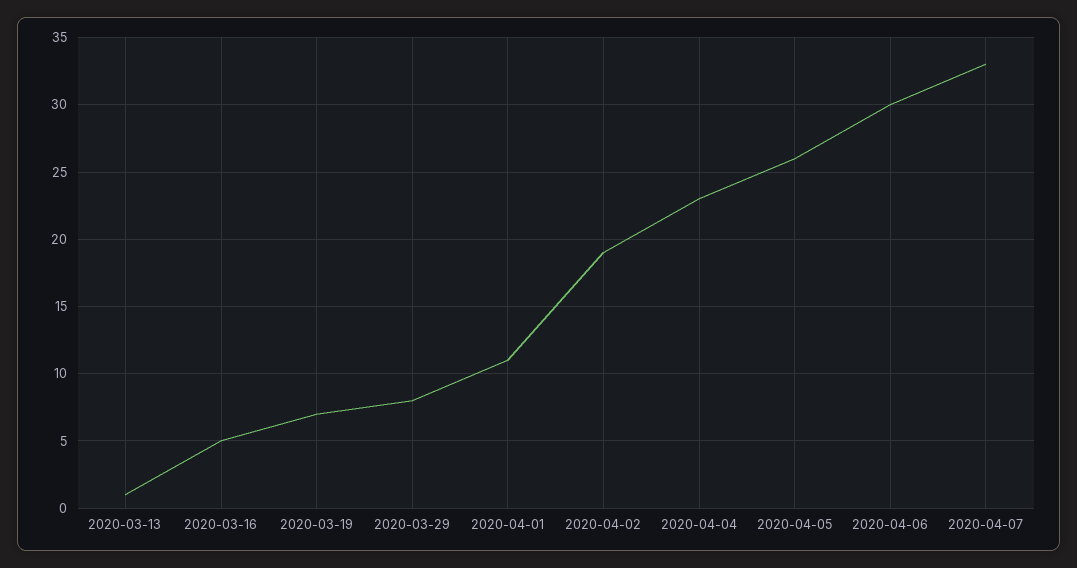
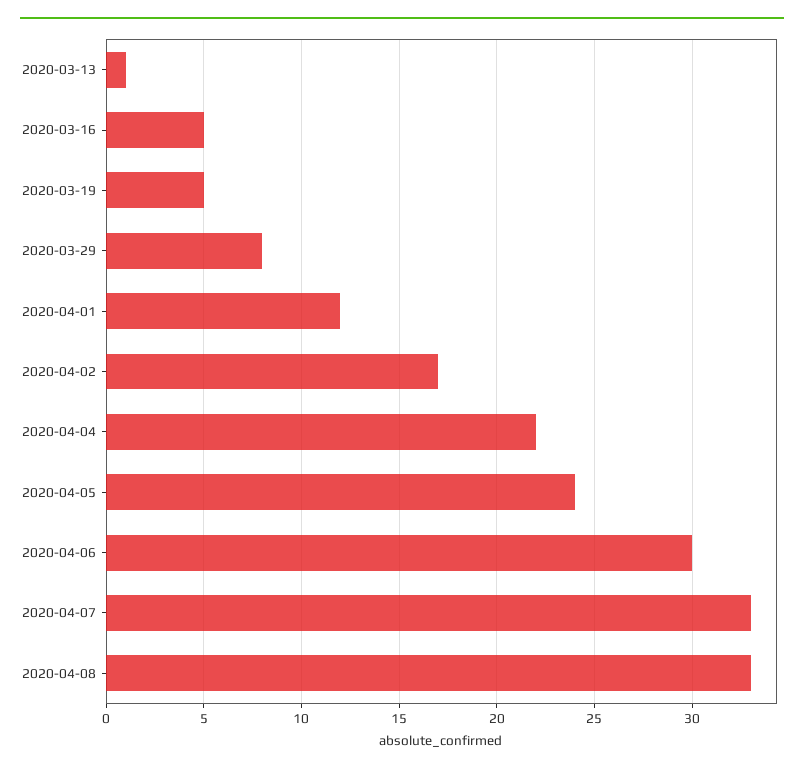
2020-03-19: 7 -> 5
2020-04-01: 11 -> 12
2020-04-02: 19 -> 17
2020-04-04: 23 -> 22
2020-04-05: 26 -> 24
2020-04-08: none -> 33

